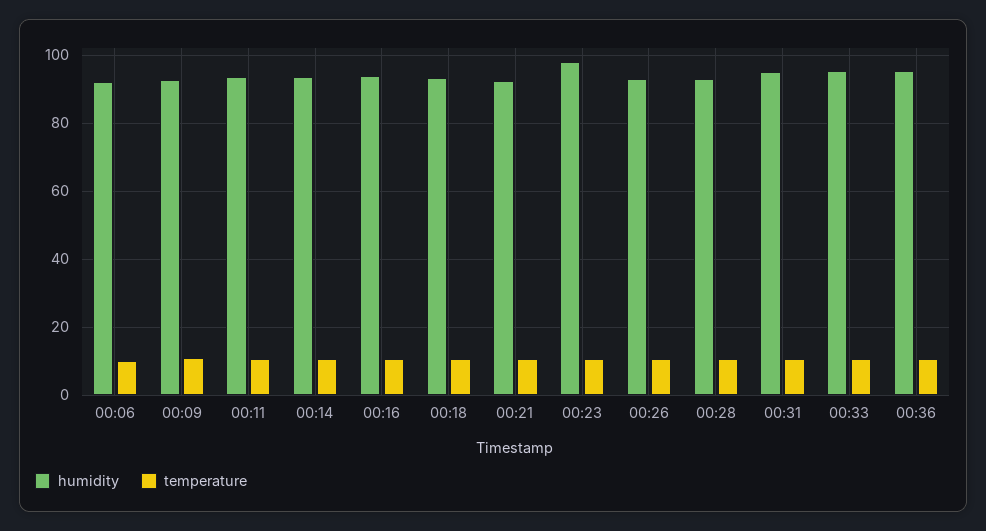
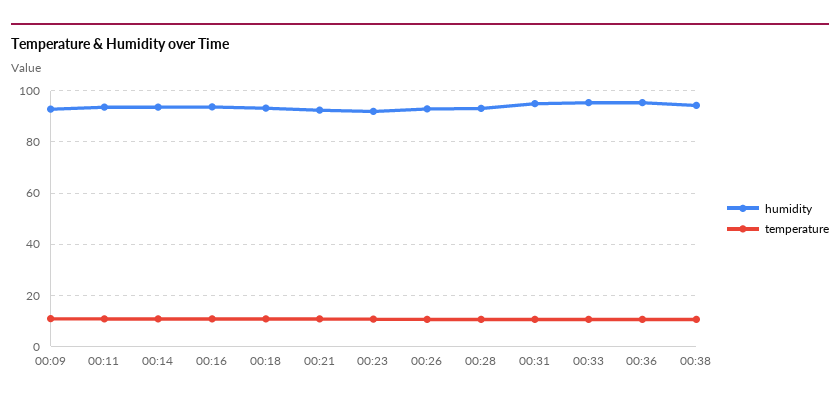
humidity, 00:06: 92 -> none
temperature, 00:06: 10 -> none
humidity, 00:23: 98 -> 92.5
humidity, 00:38: none -> 95
temperature, 00:38: none -> 10

